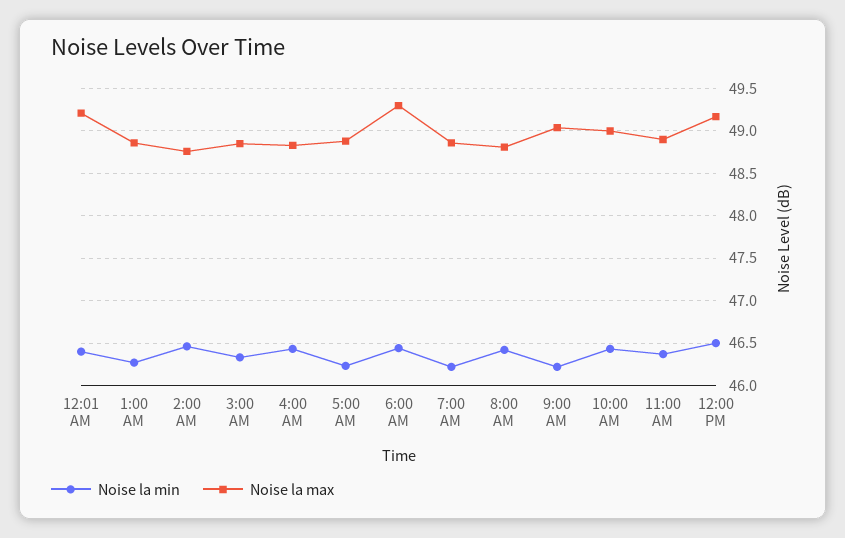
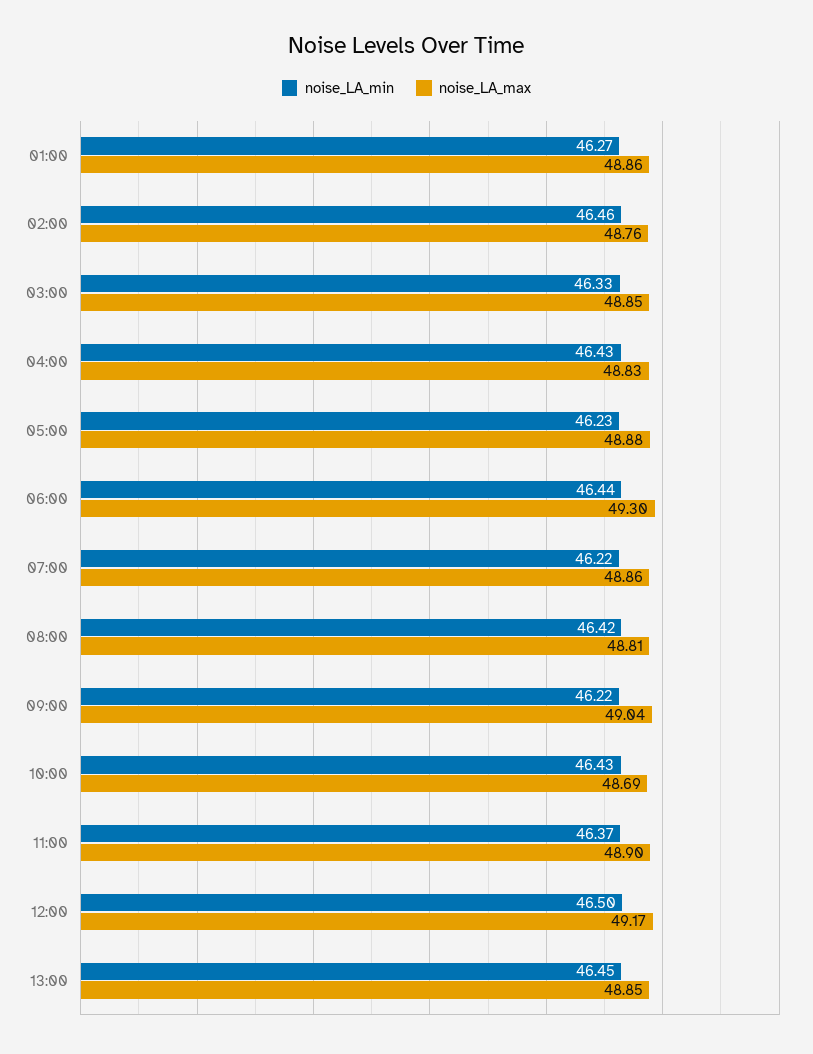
Noise la min, 12:01 AM: 46.4 -> none
Noise la max, 12:01 AM: 49.2 -> none
Noise la max, 10:00 AM: 49 -> 48.69
Noise la min, 13:00: none -> 46.45
Noise la max, 13:00: none -> 48.85

